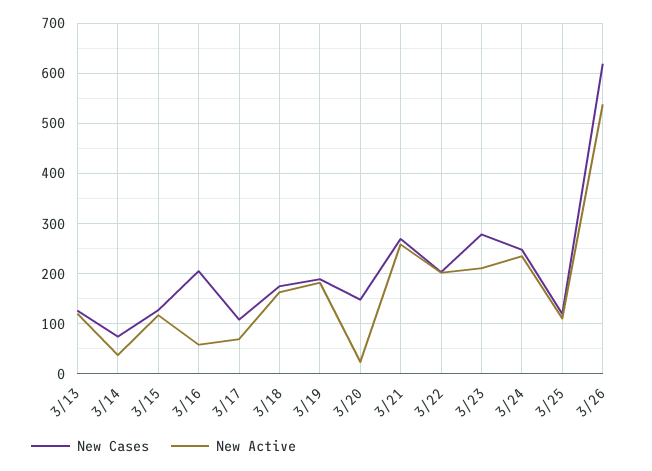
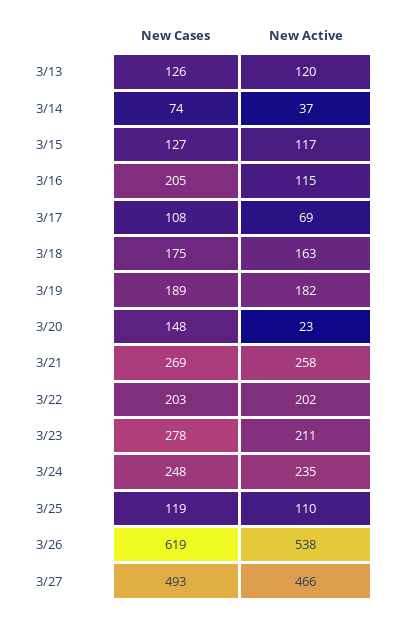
New Active, 3/16: 60 -> 115
New Cases, 3/27: none -> 493
New Active, 3/27: none -> 466

